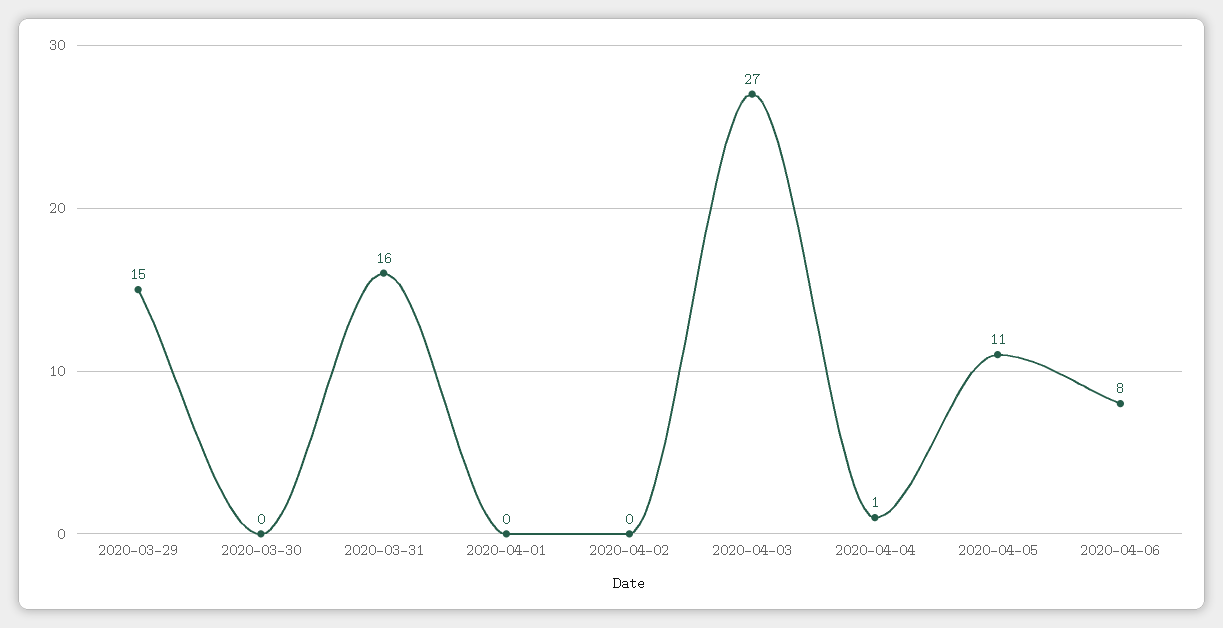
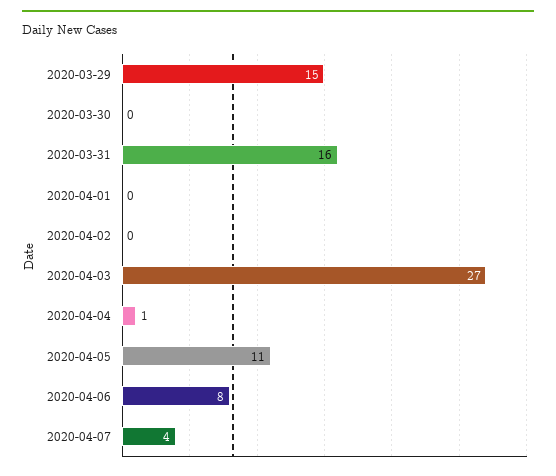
2020-04-07: none -> 4

